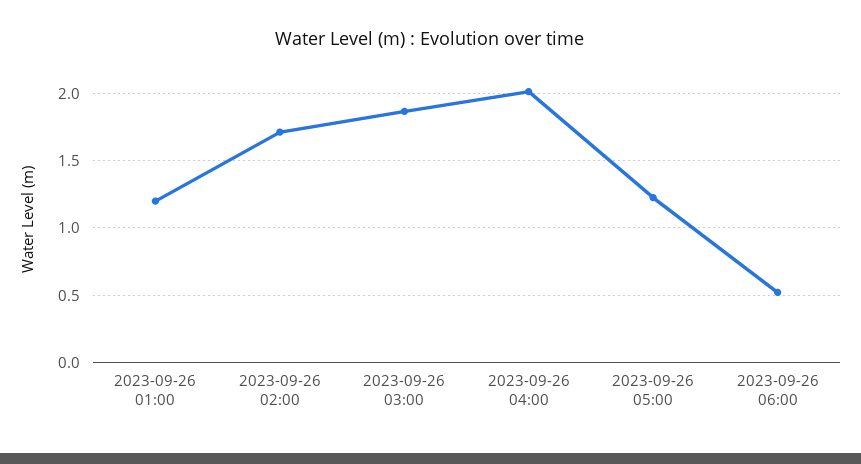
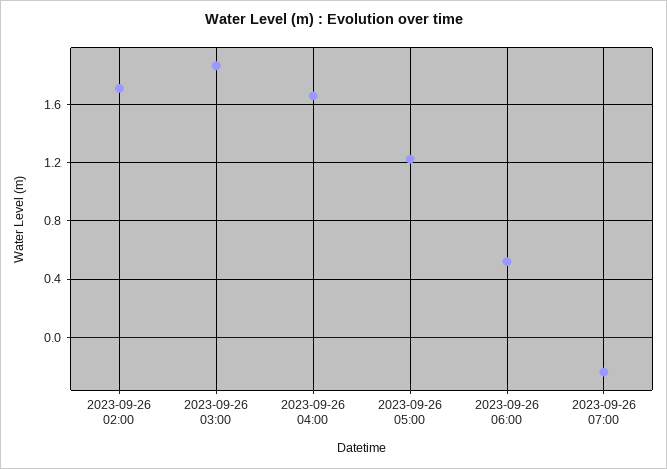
2023-09-26 01:00: 1.2 -> none
2023-09-26 04:00: 2 -> 1.65
2023-09-26 07:00: none -> -0.25

